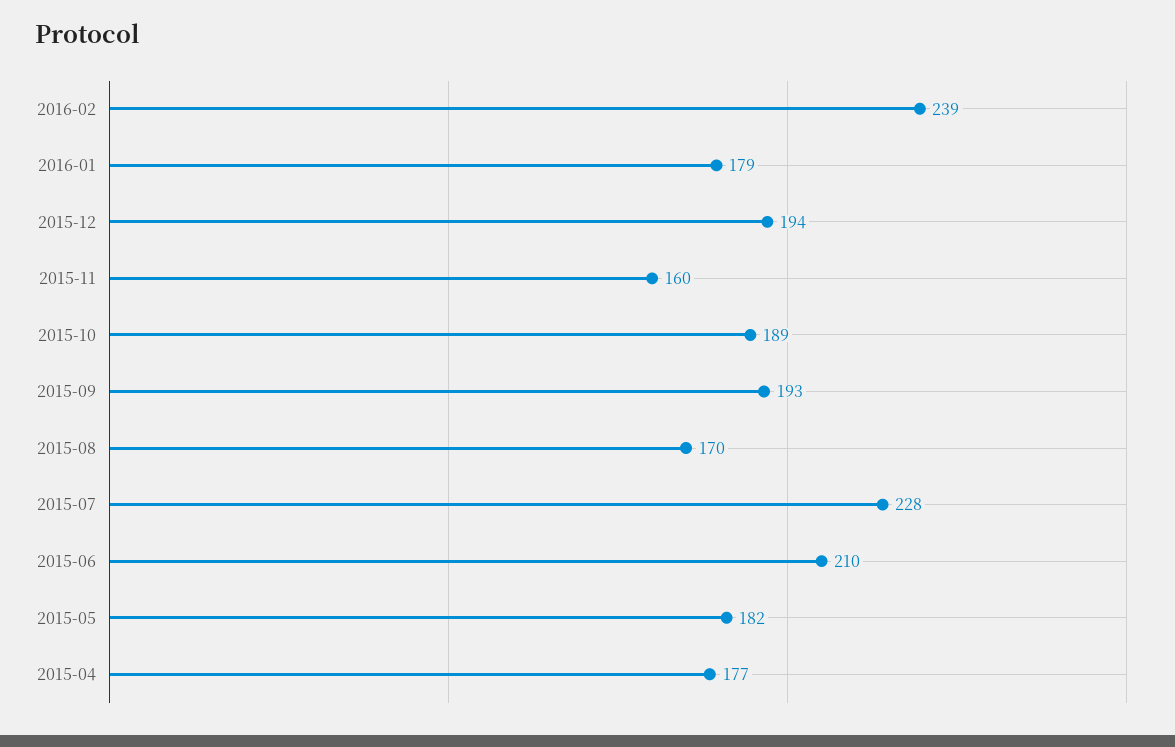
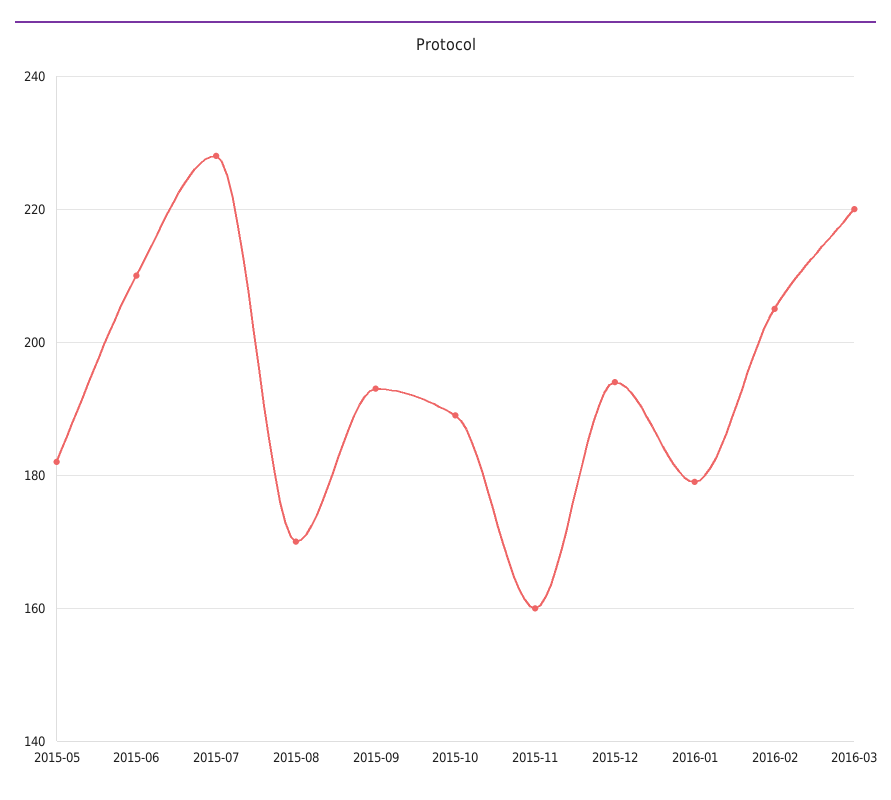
2016-02: 239 -> 205
2015-04: 177 -> none
2016-03: none -> 220

